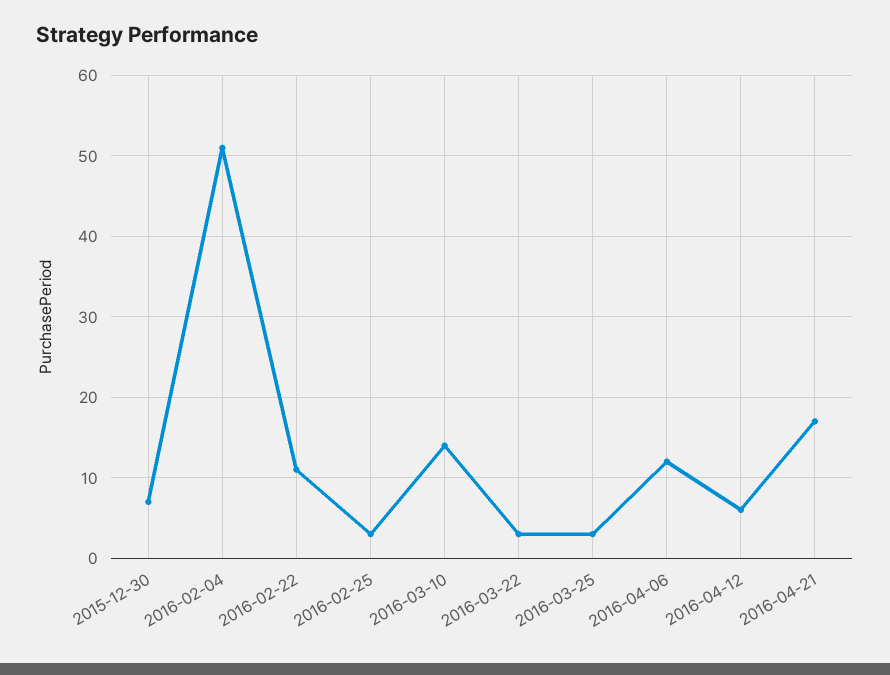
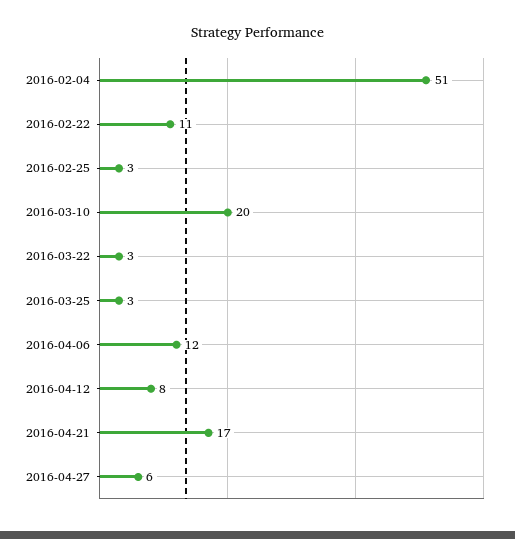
2015-12-30: 7 -> none
2016-03-10: 14 -> 20
2016-04-12: 6 -> 8
2016-04-27: none -> 6

